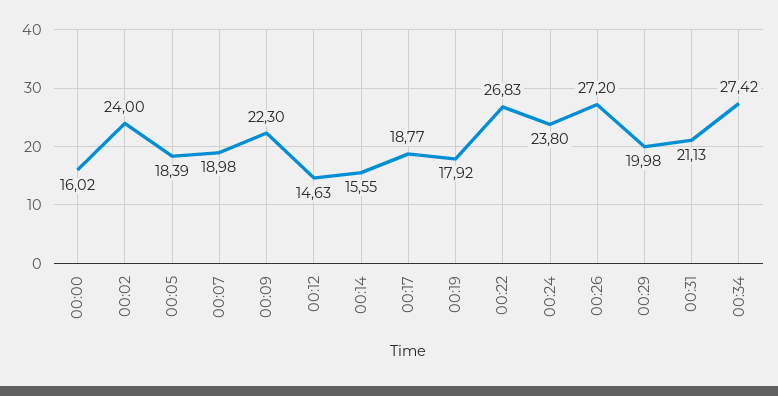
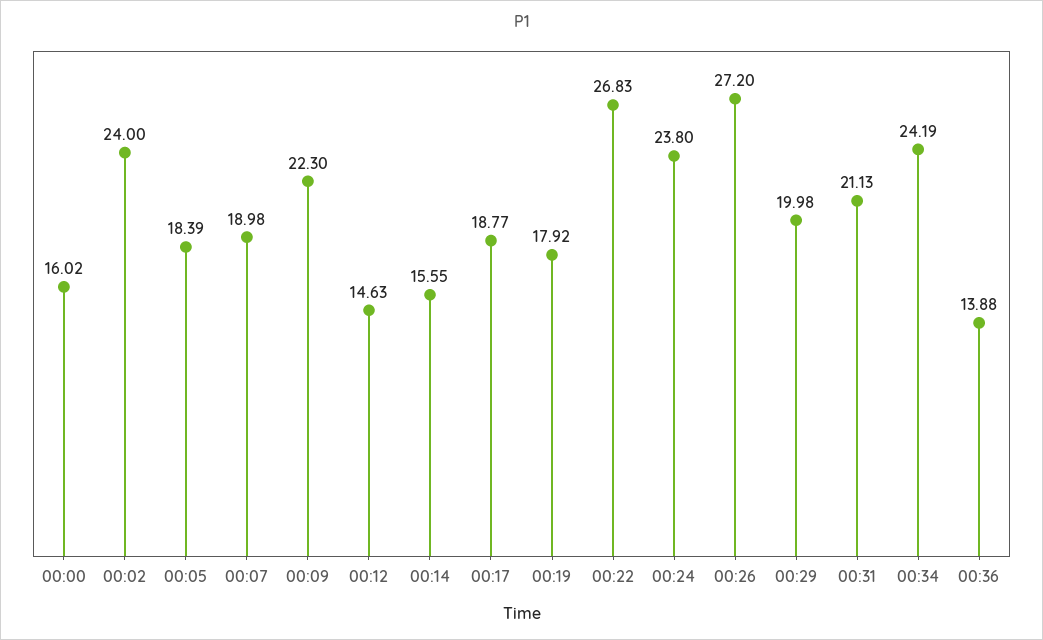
00:34: 27.42 -> 24.19
00:36: none -> 13.88

